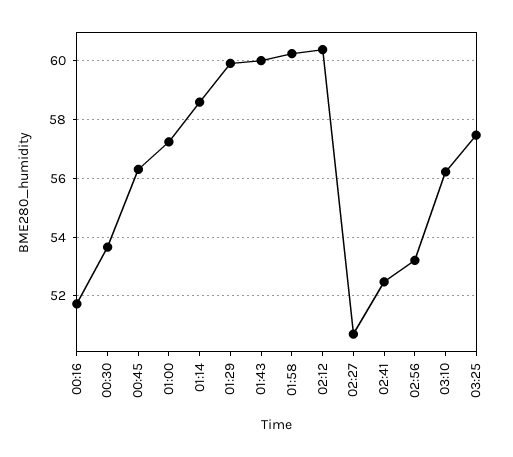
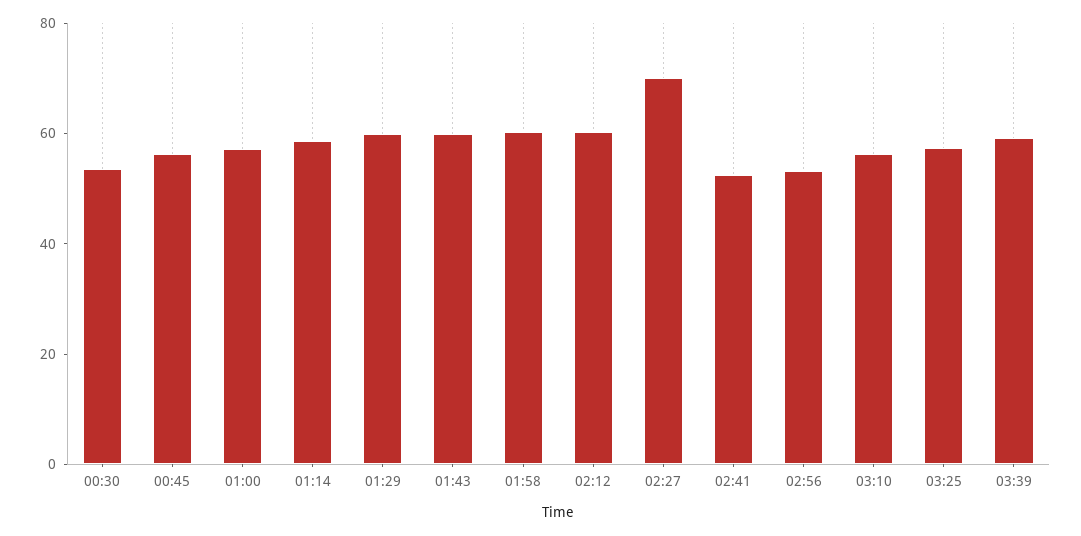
00:16: 51.75 -> none
02:27: 50.75 -> 70
03:39: none -> 60

